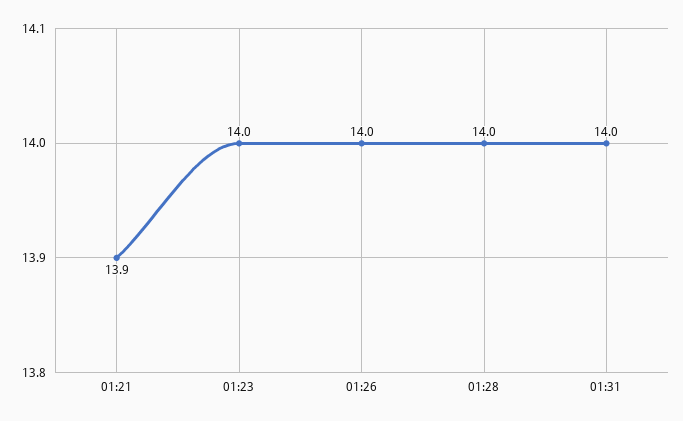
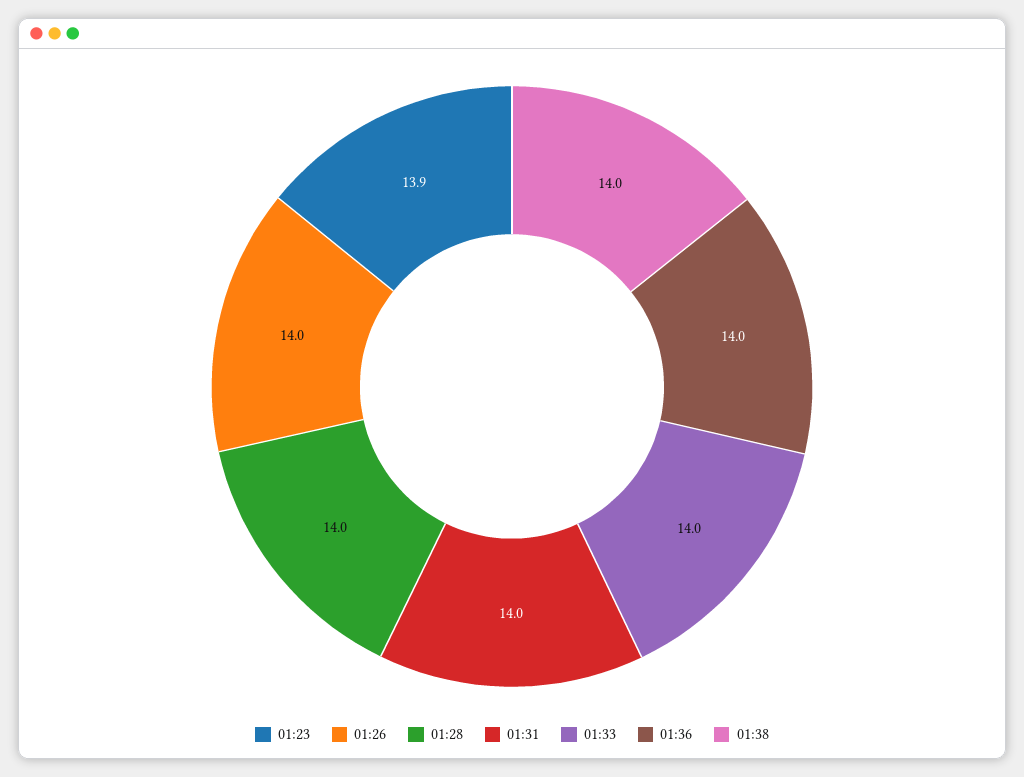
01:21: 13.9 -> none
01:23: 14 -> 13.9
01:33: none -> 14
01:36: none -> 14
01:38: none -> 14

